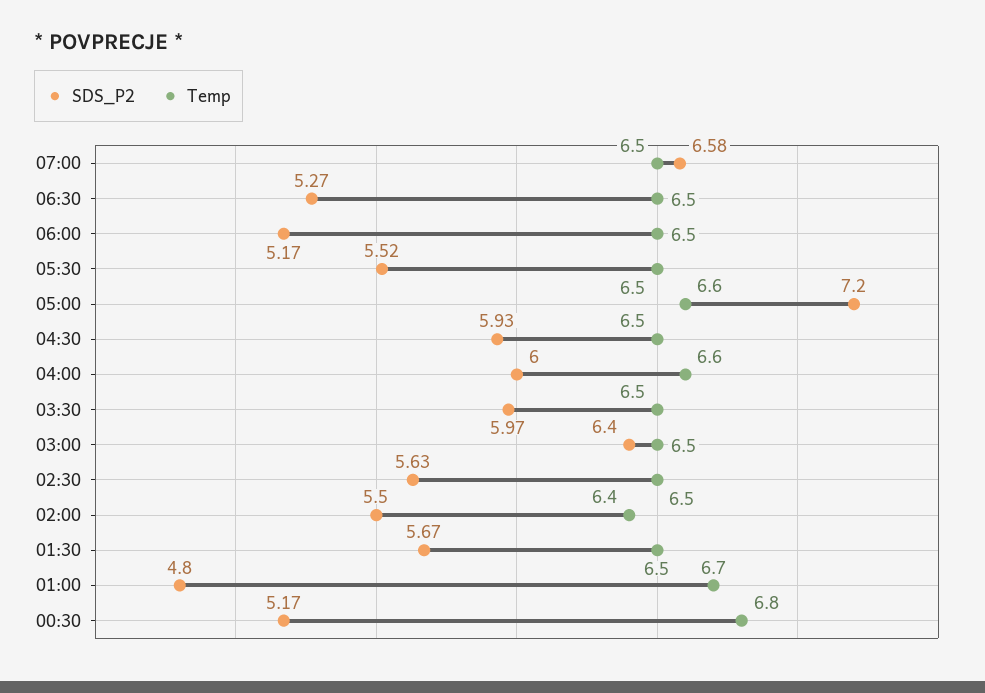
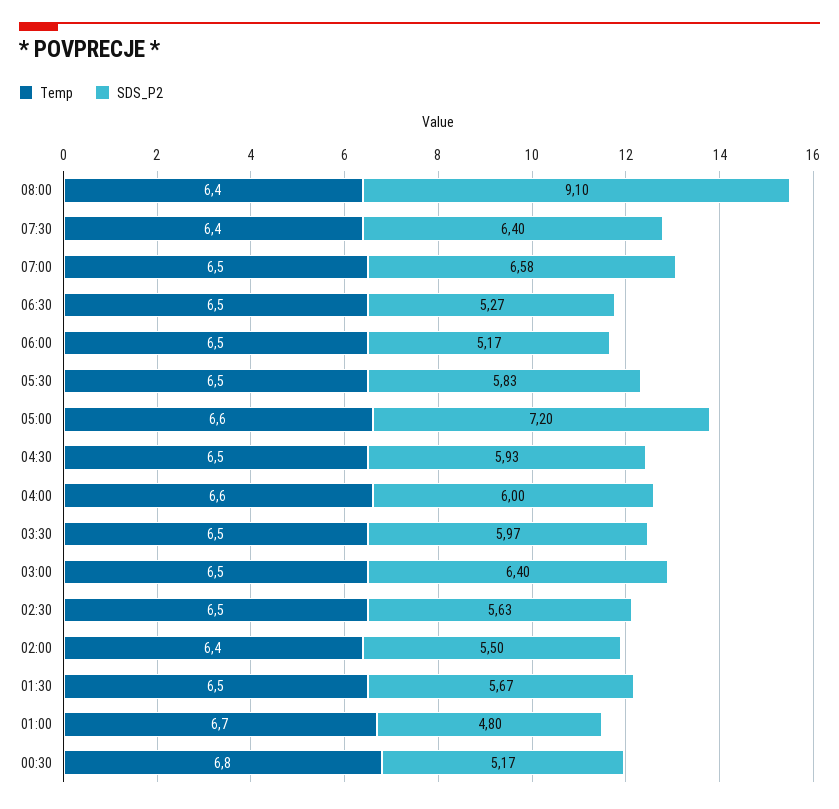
SDS_P2, 05:30: 5.52 -> 5.83
Temp, 08:00: none -> 6.4
SDS_P2, 08:00: none -> 9.1
Temp, 07:30: none -> 6.4
SDS_P2, 07:30: none -> 6.4

